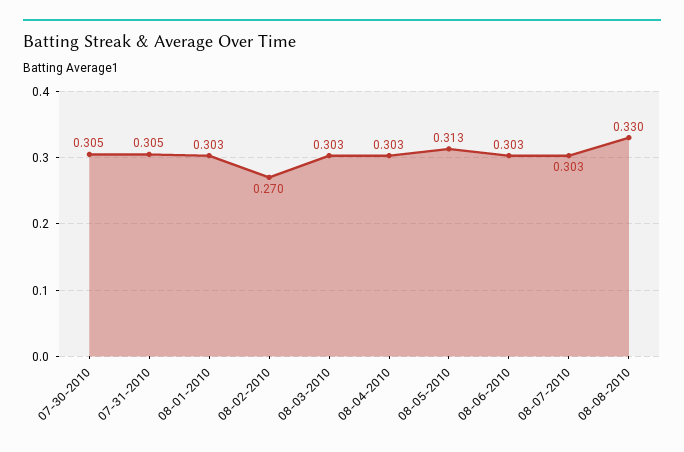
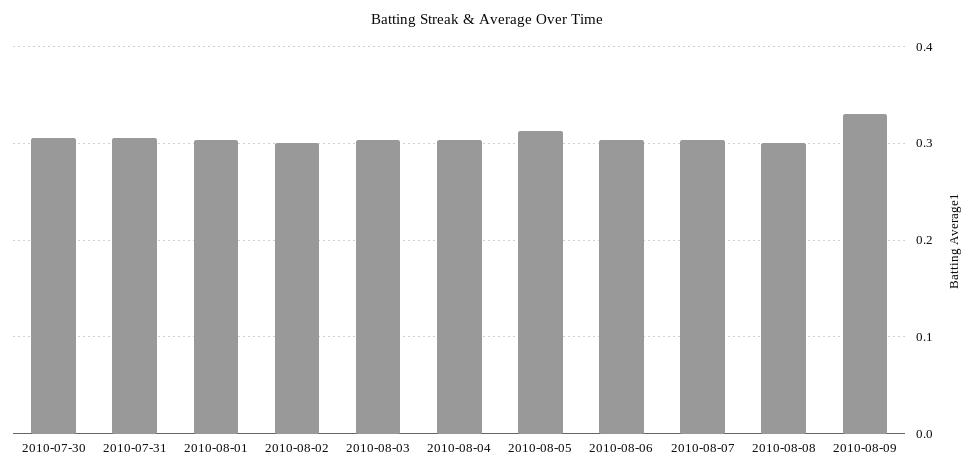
08-02-2010: 0.27 -> 0.3
08-08-2010: 0.33 -> 0.3
2010-08-09: none -> 0.33

